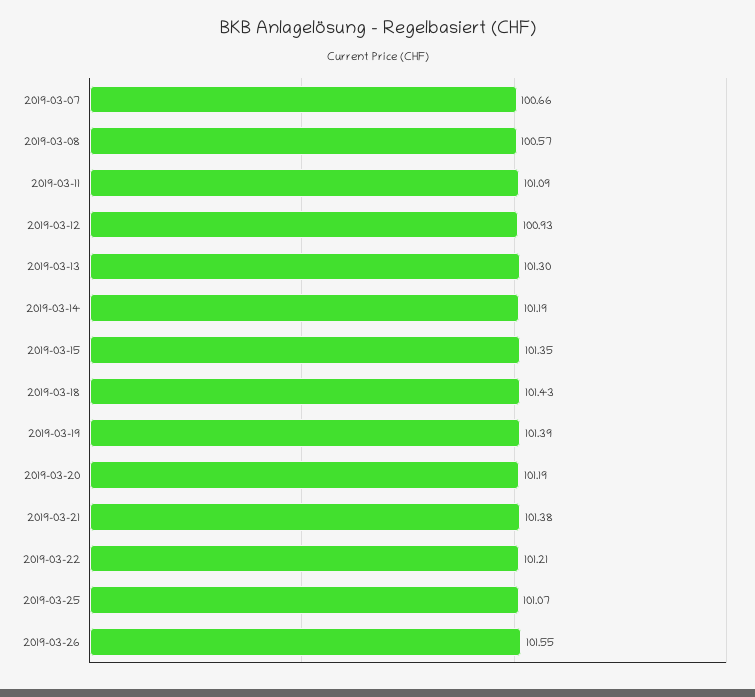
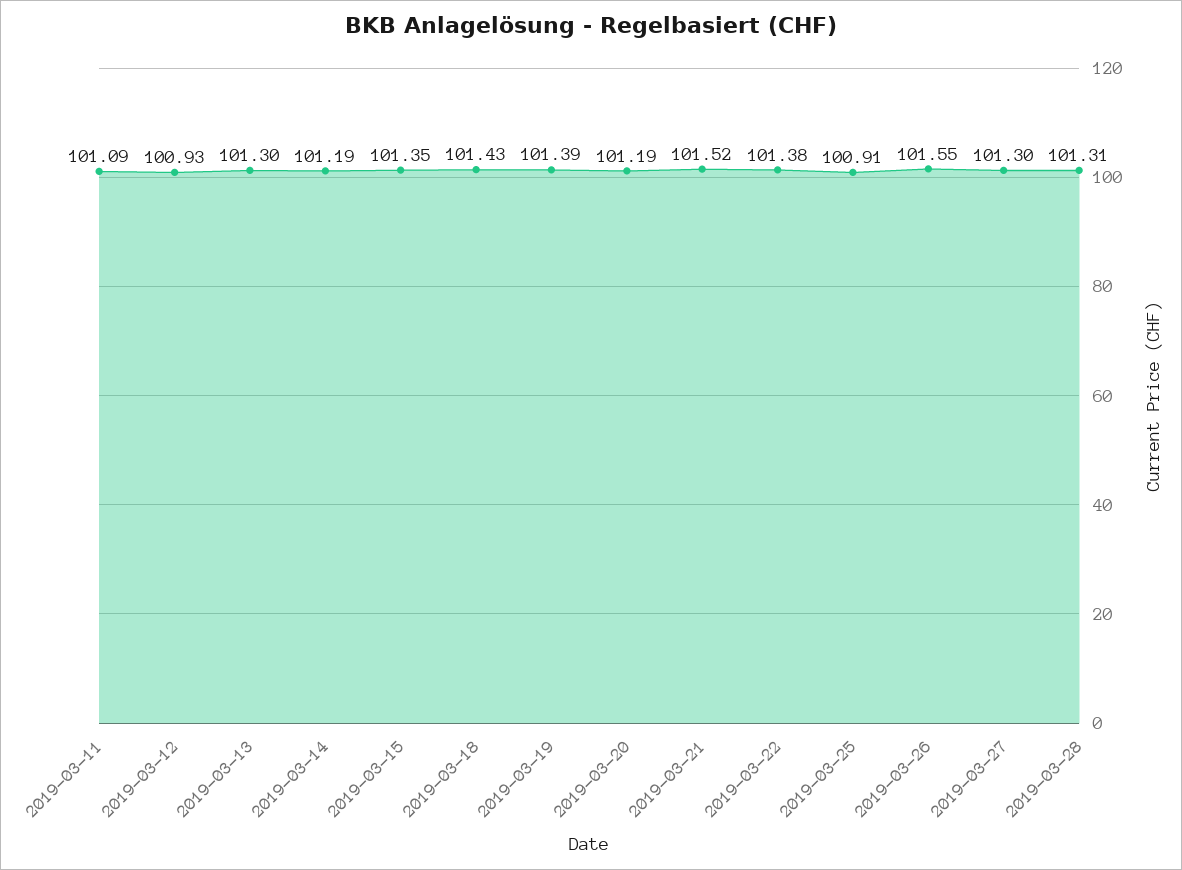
2019-03-07: 100.66 -> none
2019-03-08: 100.57 -> none
2019-03-21: 101.38 -> 101.52
2019-03-22: 101.21 -> 101.38
2019-03-25: 101.07 -> 100.91
2019-03-27: none -> 101.3
2019-03-28: none -> 101.31

